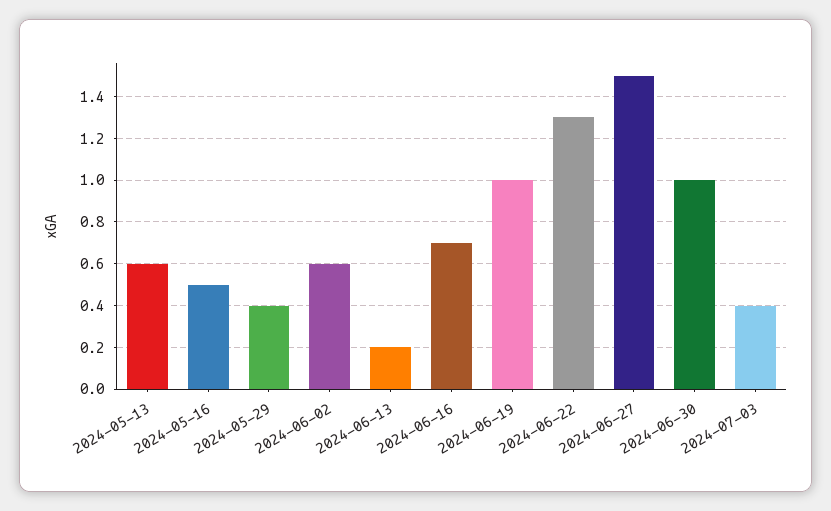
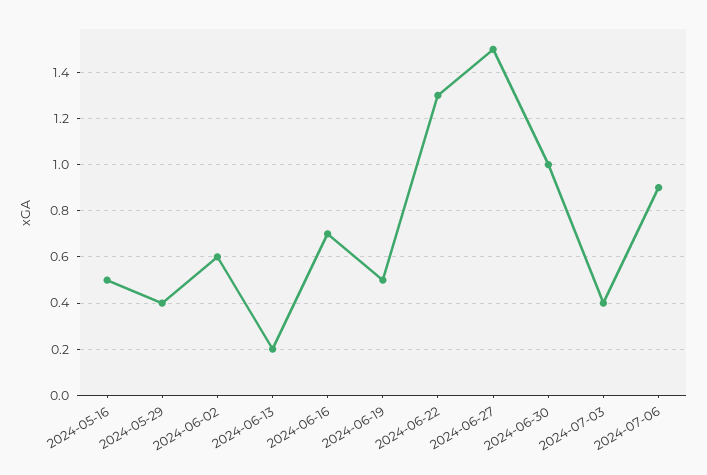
2024-05-13: 0.6 -> none
2024-06-19: 1 -> 0.5
2024-07-06: none -> 0.9

